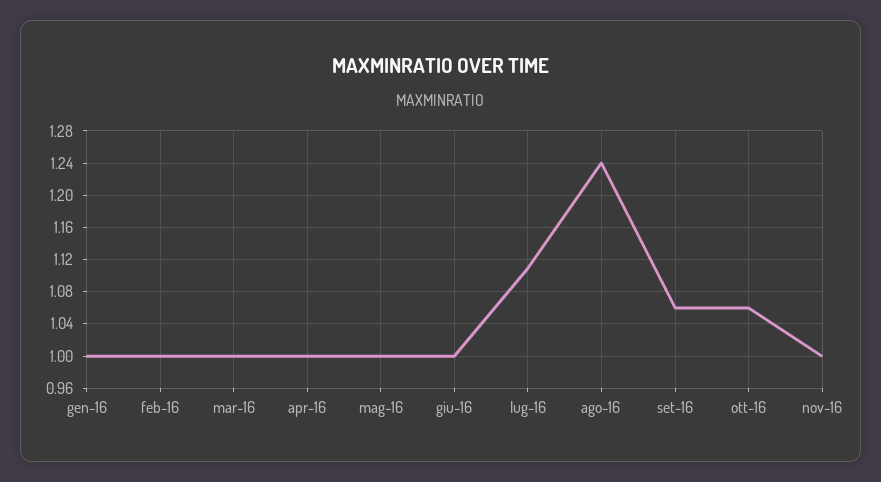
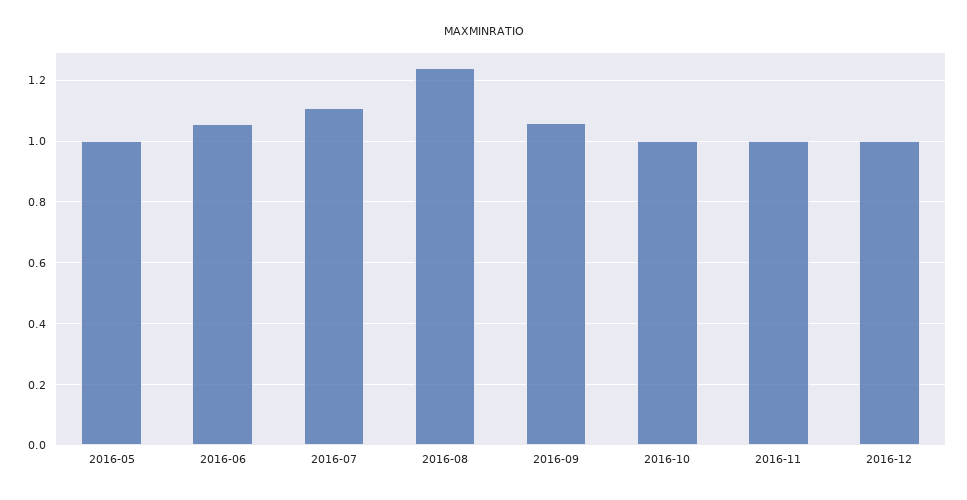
gen-16: 1 -> none
feb-16: 1 -> none
mar-16: 1 -> none
apr-16: 1 -> none
giu-16: 1 -> 1.06
ott-16: 1.06 -> 1
2016-12: none -> 1

